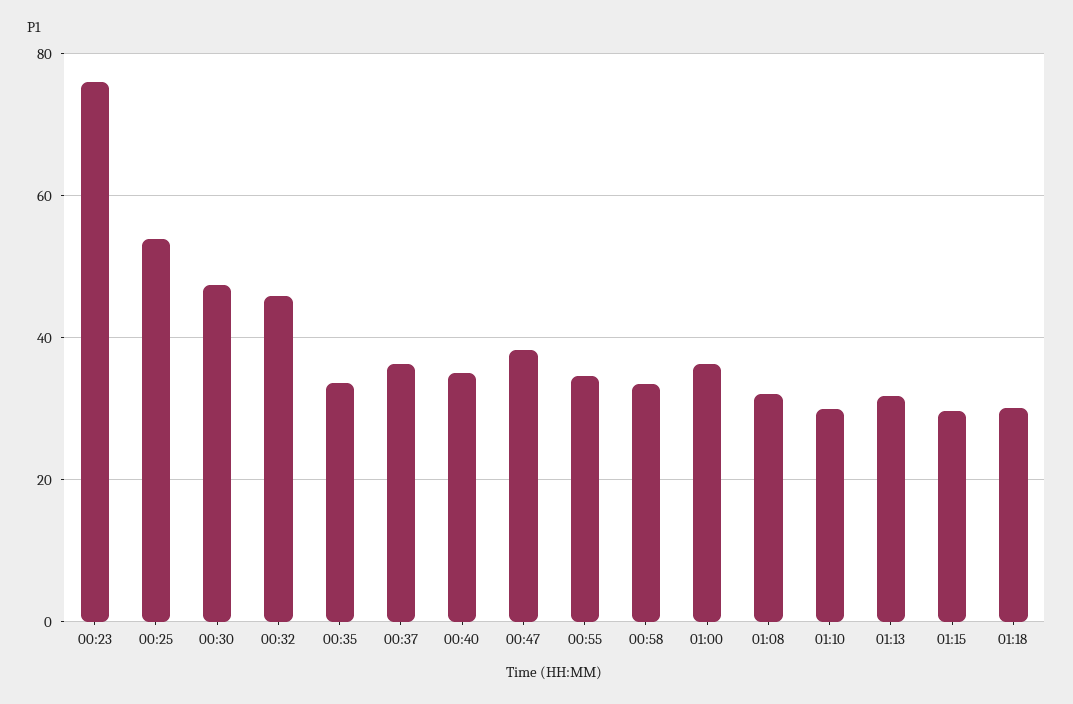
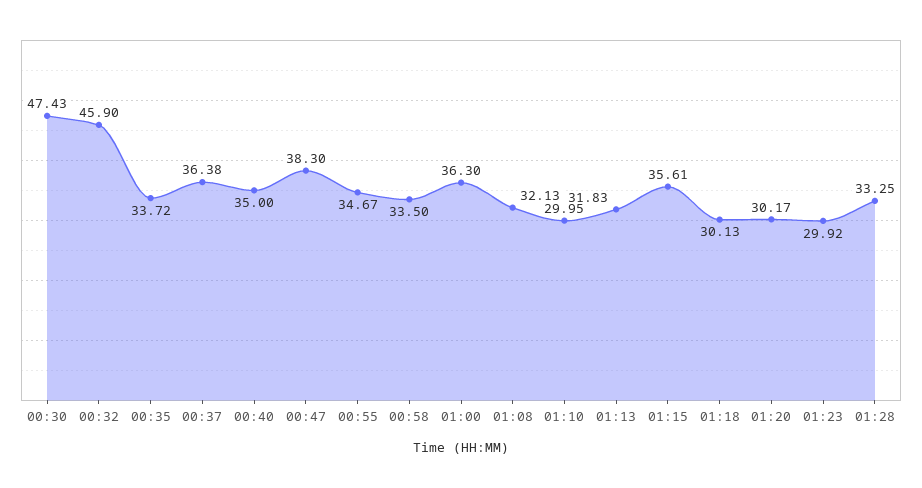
00:23: 76 -> none
00:25: 54 -> none
01:15: 30 -> 35.61
01:20: none -> 30.17
01:23: none -> 29.92
01:28: none -> 33.25

